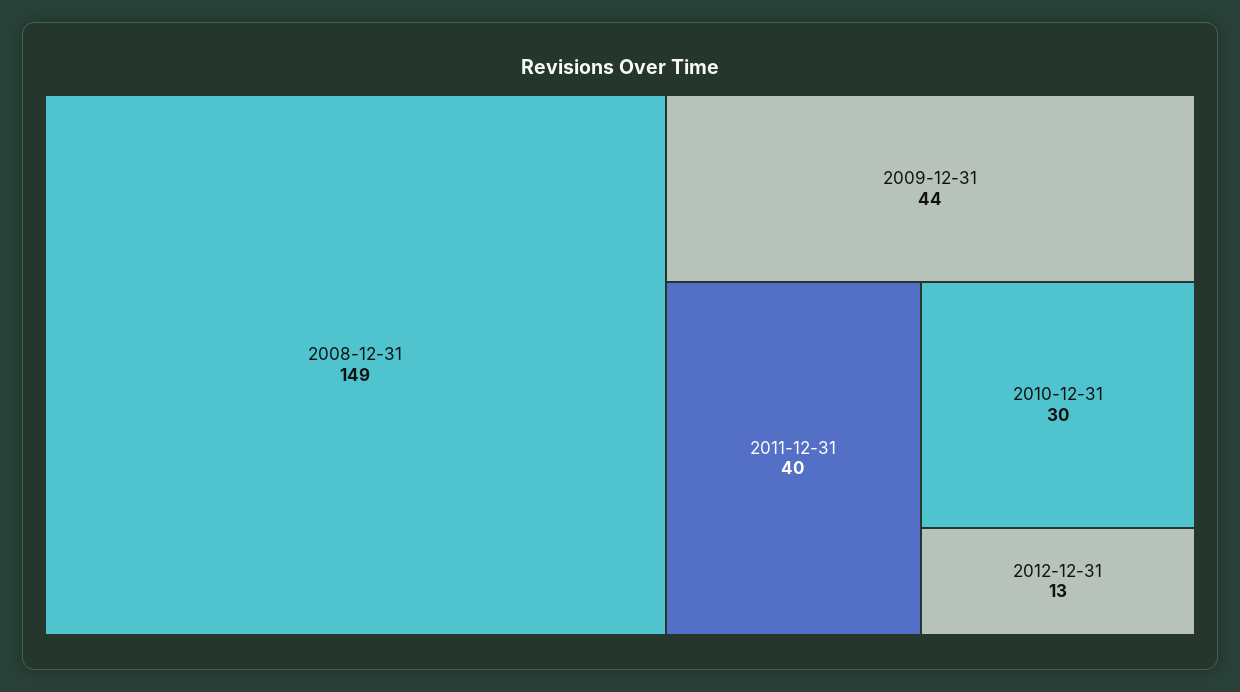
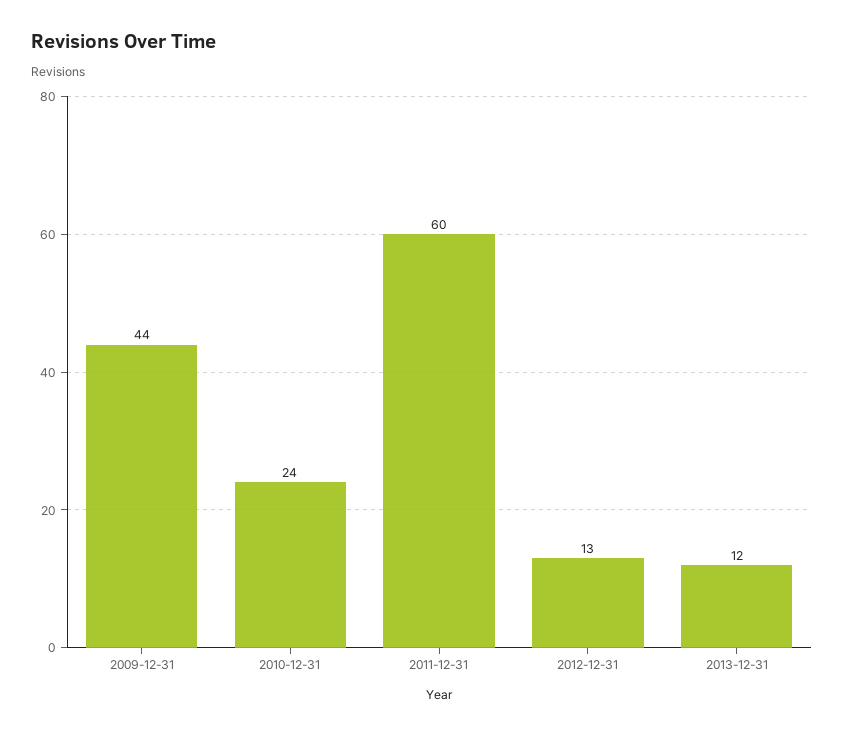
2008-12-31: 149 -> none
2011-12-31: 40 -> 60
2010-12-31: 30 -> 24
2013-12-31: none -> 12

